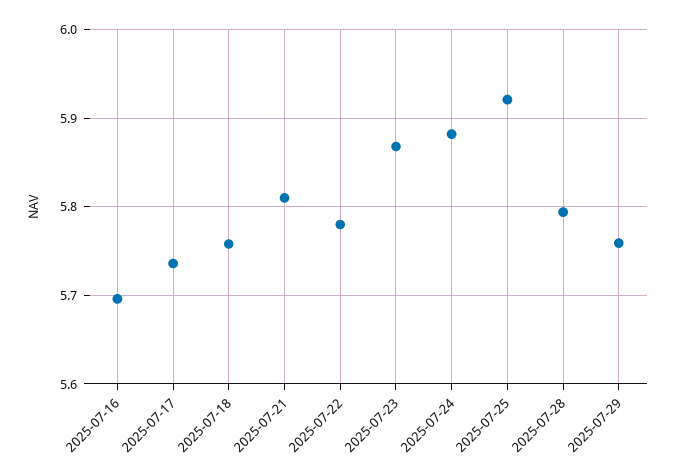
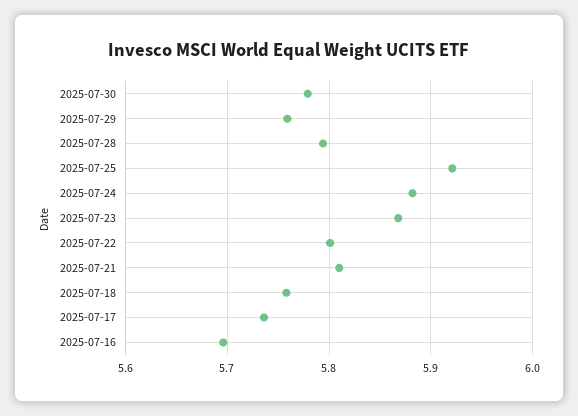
2025-07-22: 5.78 -> 5.8
2025-07-30: none -> 5.78

